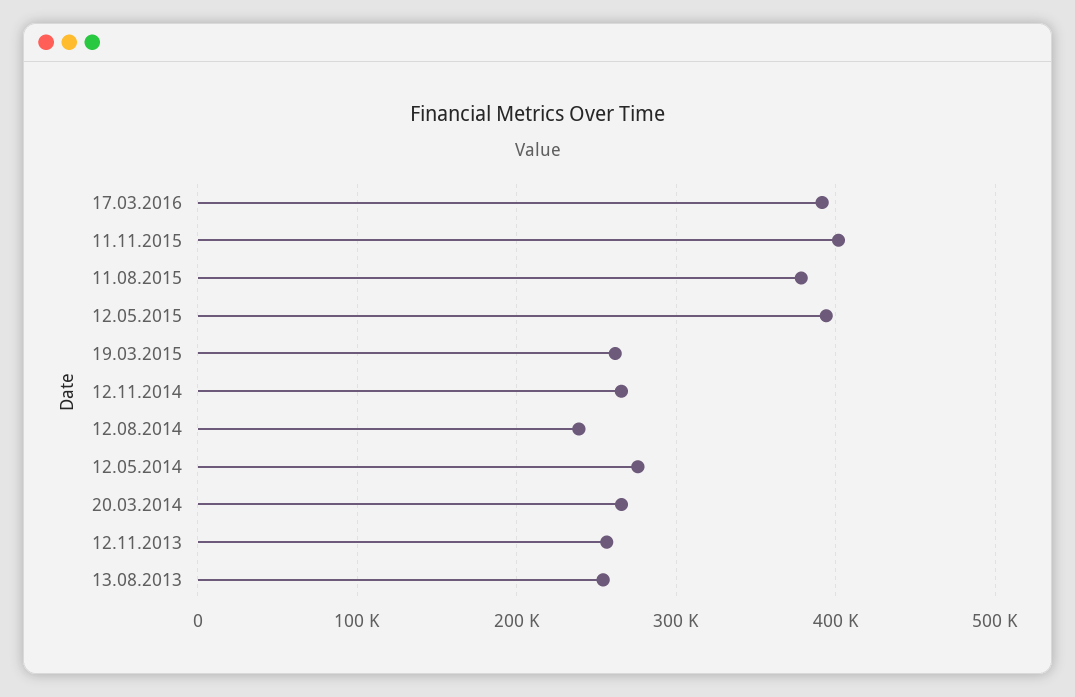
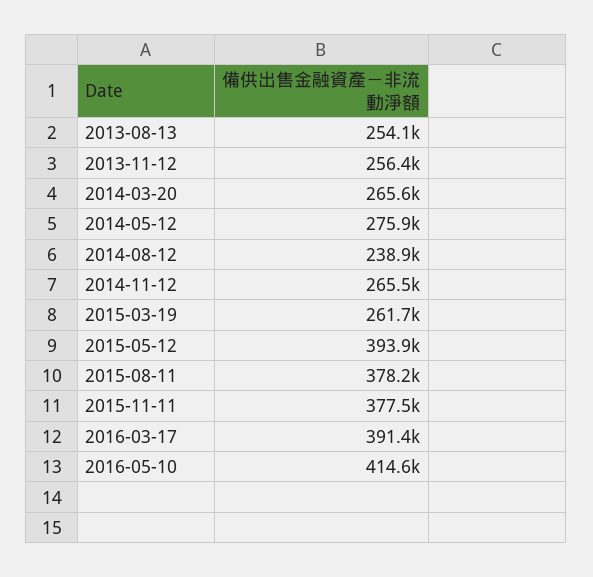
11.11.2015: 400000 -> 377500
2016-05-10: none -> 414600

